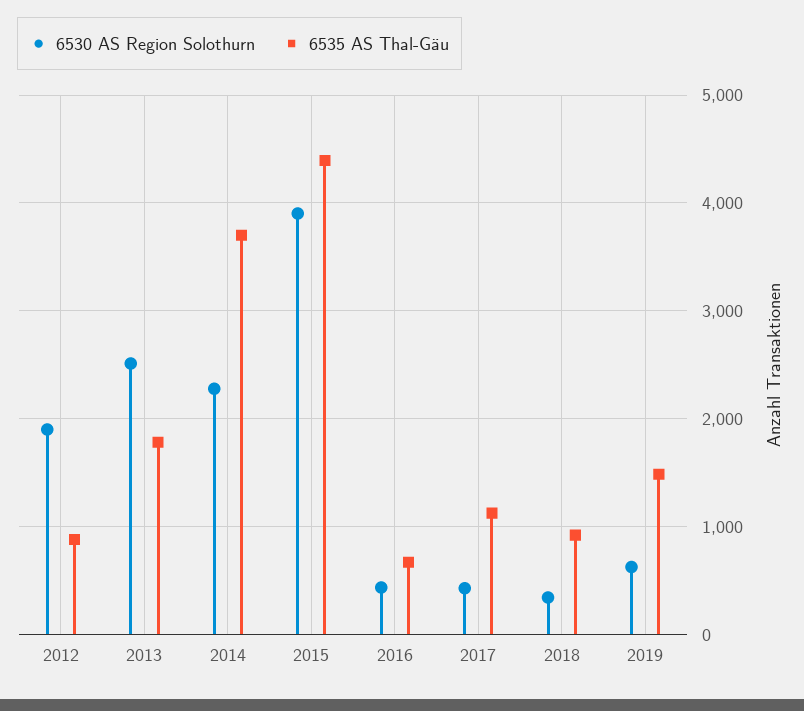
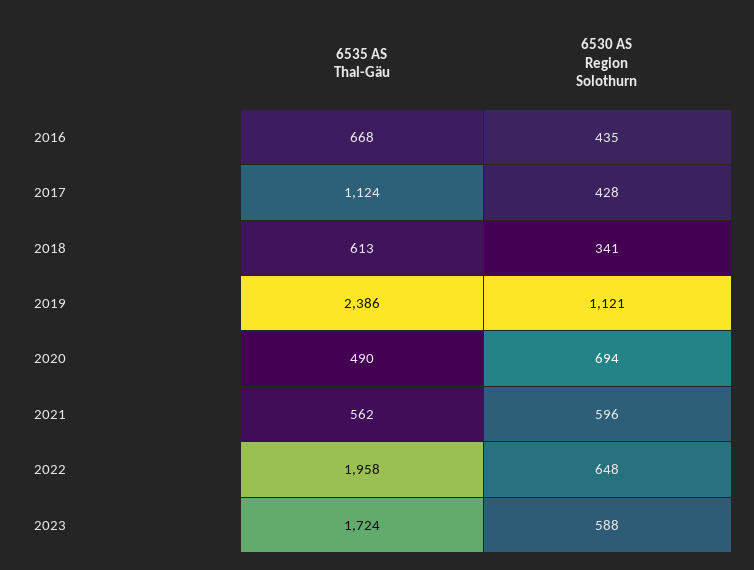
6530 AS Region Solothurn, 2012: 1900 -> none
6535 AS Thal-Gäu, 2012: 900 -> none
6530 AS Region Solothurn, 2013: 2500 -> none
6535 AS Thal-Gäu, 2013: 1800 -> none
6530 AS Region Solothurn, 2014: 2300 -> none
6535 AS Thal-Gäu, 2014: 3700 -> none
6530 AS Region Solothurn, 2015: 3900 -> none
6535 AS Thal-Gäu, 2015: 4400 -> none
6535 AS Thal-Gäu, 2018: 900 -> 613
6530 AS Region Solothurn, 2019: 600 -> 1121
6535 AS Thal-Gäu, 2019: 1500 -> 2386
6535 AS Thal-Gäu, 2020: none -> 490
6530 AS Region Solothurn, 2020: none -> 694
6535 AS Thal-Gäu, 2021: none -> 562
6530 AS Region Solothurn, 2021: none -> 596
6535 AS Thal-Gäu, 2022: none -> 1958
6530 AS Region Solothurn, 2022: none -> 648
6535 AS Thal-Gäu, 2023: none -> 1724
6530 AS Region Solothurn, 2023: none -> 588

